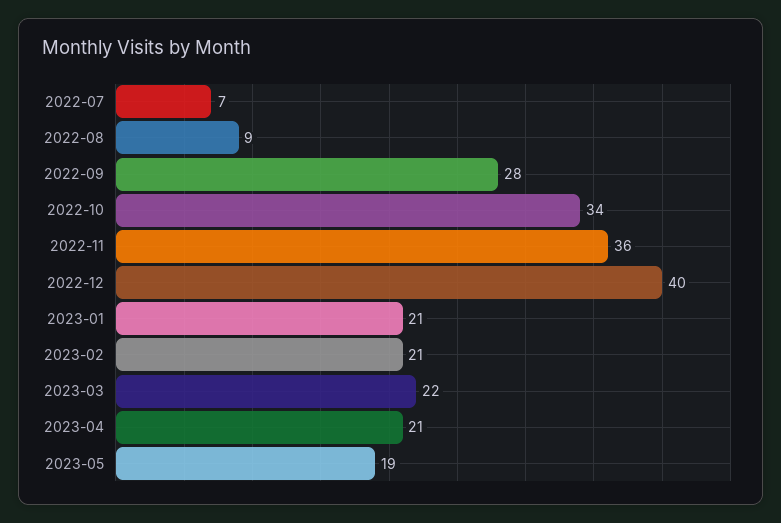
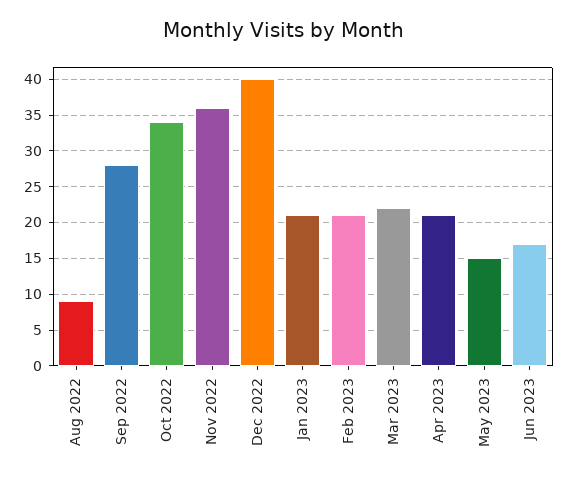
2022-07: 7 -> none
2023-05: 19 -> 15
Jun 2023: none -> 17

